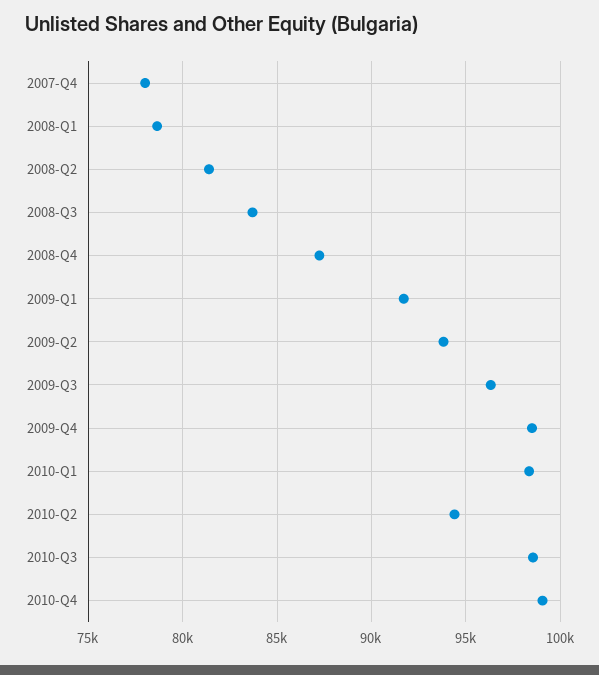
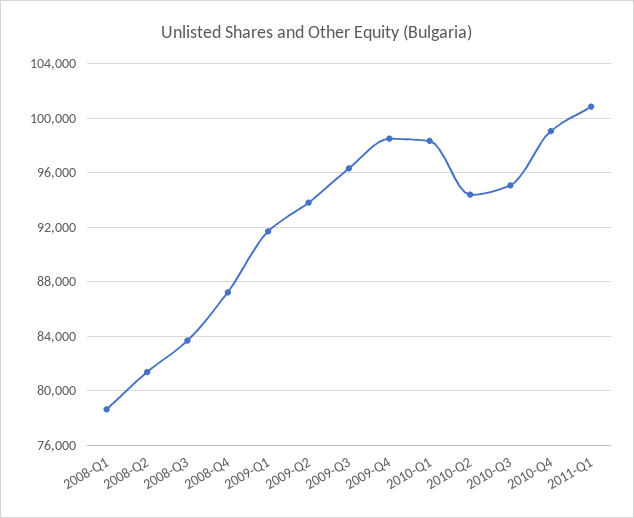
2007-Q4: 78000 -> none
2010-Q3: 98500 -> 95000
2011-Q1: none -> 101000

